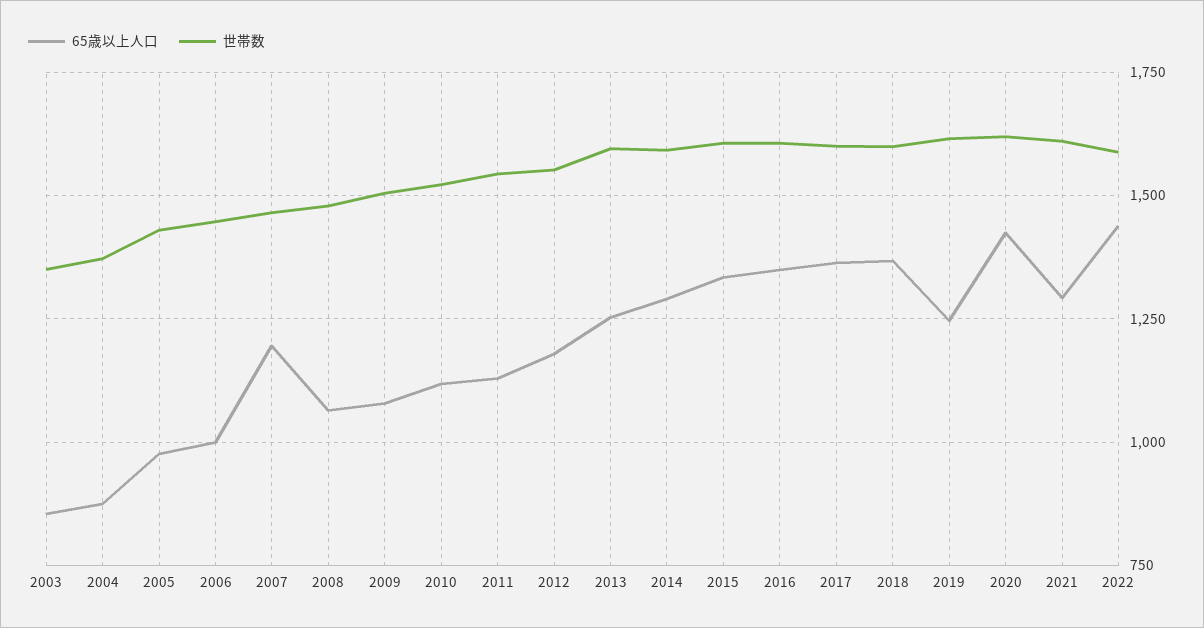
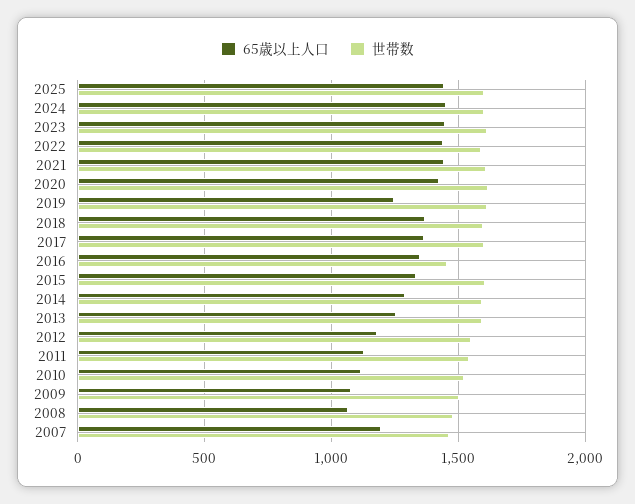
65歳以上人口, 2003: 850 -> none
世帯数, 2003: 1350 -> none
65歳以上人口, 2004: 875 -> none
世帯数, 2004: 1375 -> none
65歳以上人口, 2005: 975 -> none
世帯数, 2005: 1425 -> none
65歳以上人口, 2006: 1000 -> none
世帯数, 2006: 1450 -> none
世帯数, 2016: 1600 -> 1450
65歳以上人口, 2021: 1300 -> 1450
65歳以上人口, 2025: none -> 1450
世帯数, 2025: none -> 1600
65歳以上人口, 2024: none -> 1450
世帯数, 2024: none -> 1600
65歳以上人口, 2023: none -> 1450
世帯数, 2023: none -> 1600

